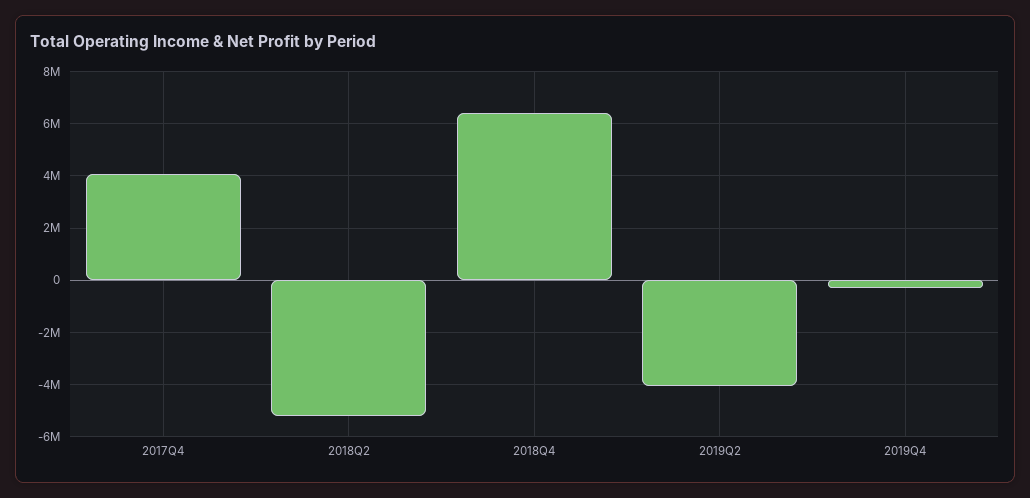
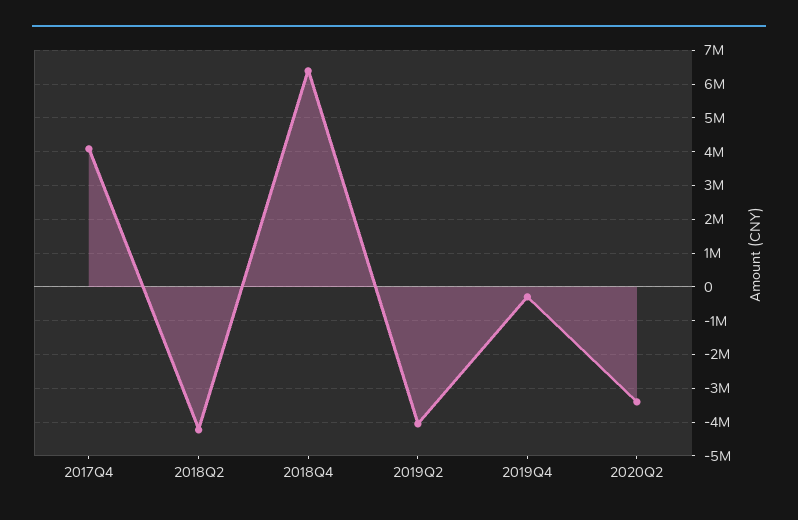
2018Q2: -5250000 -> -4200000
2020Q2: none -> -3400000

